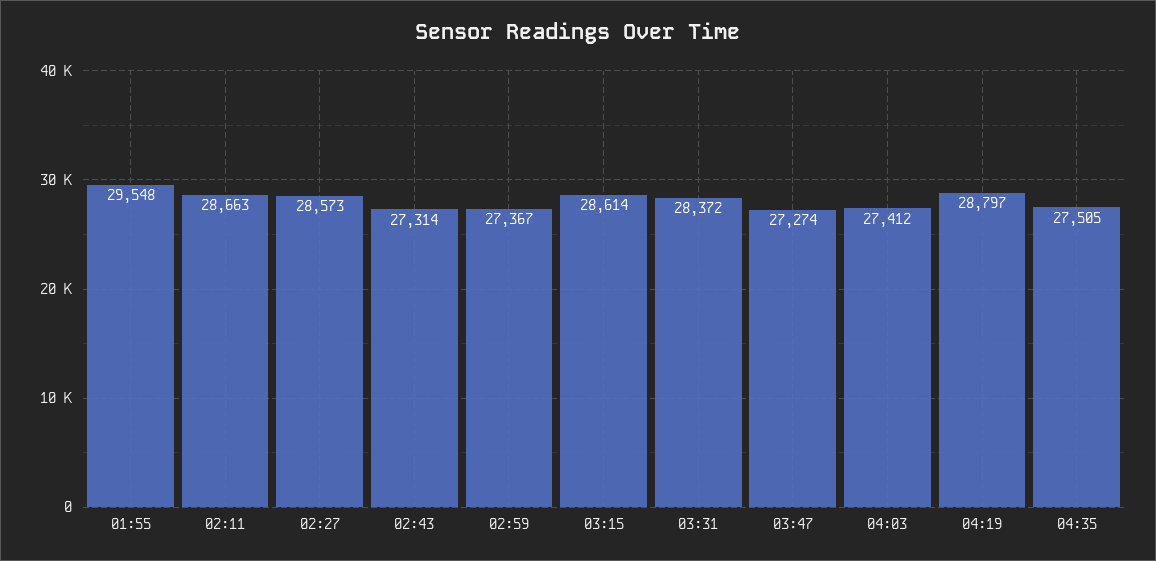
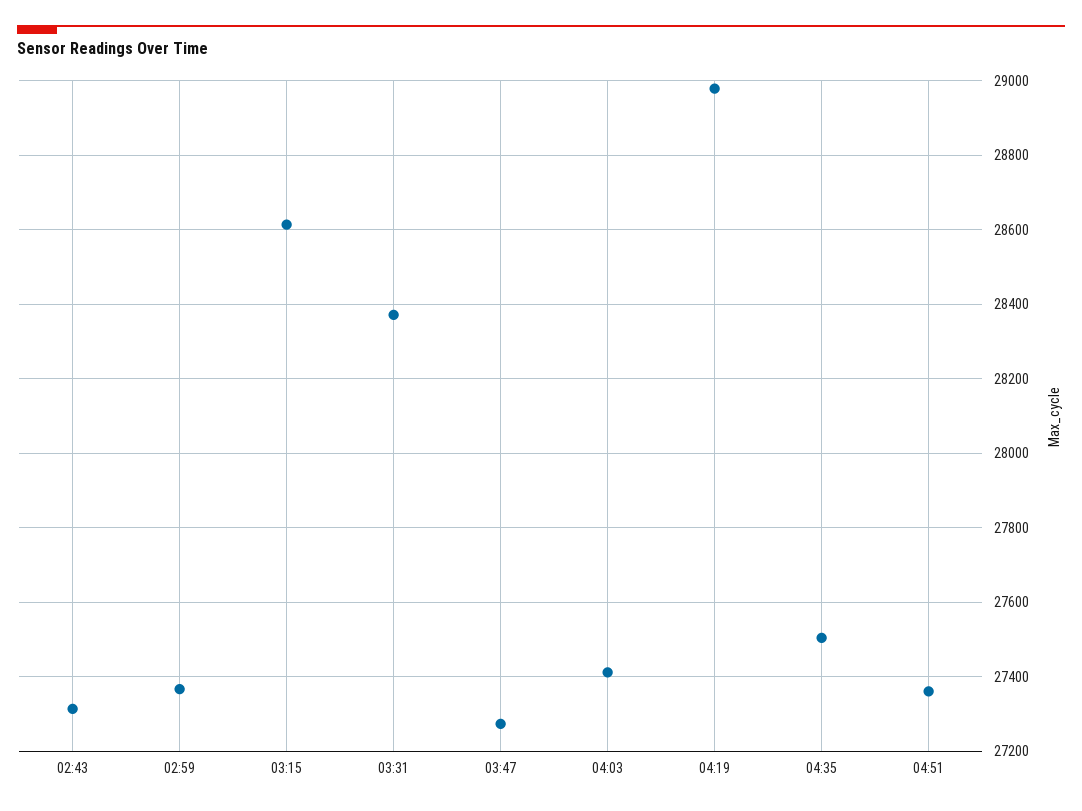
01:55: 29548 -> none
02:11: 28663 -> none
02:27: 28573 -> none
04:19: 28797 -> 28980
04:51: none -> 27360

